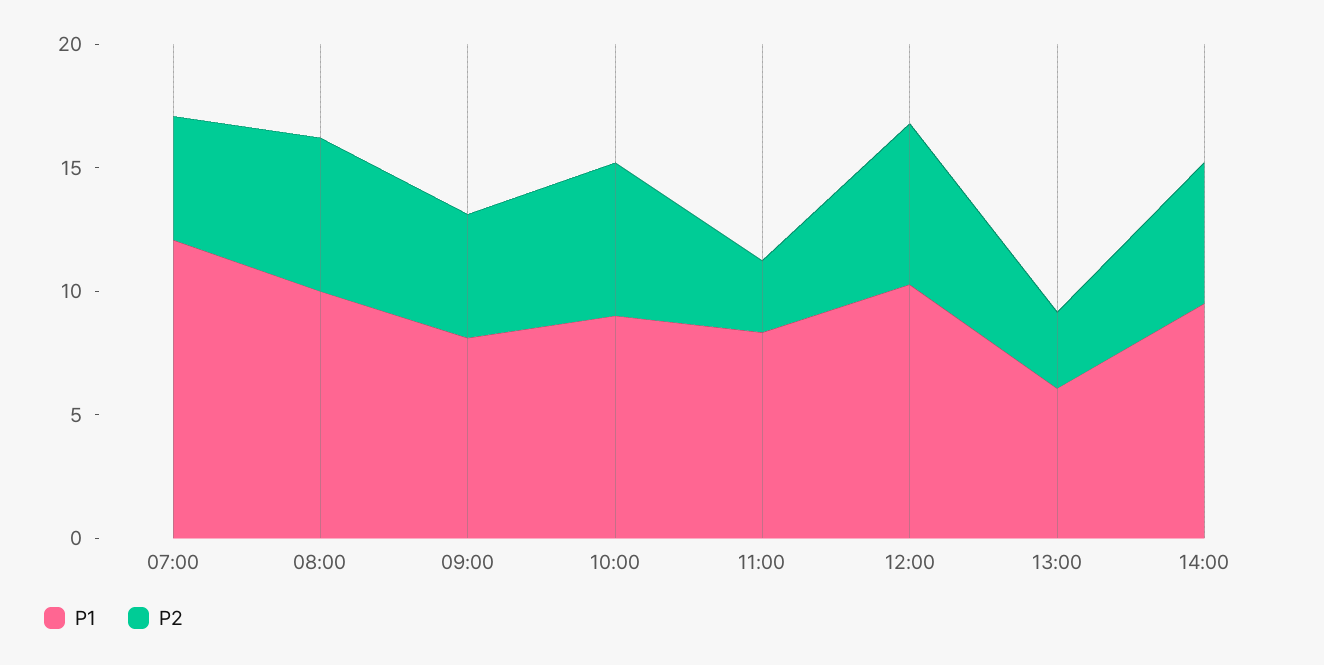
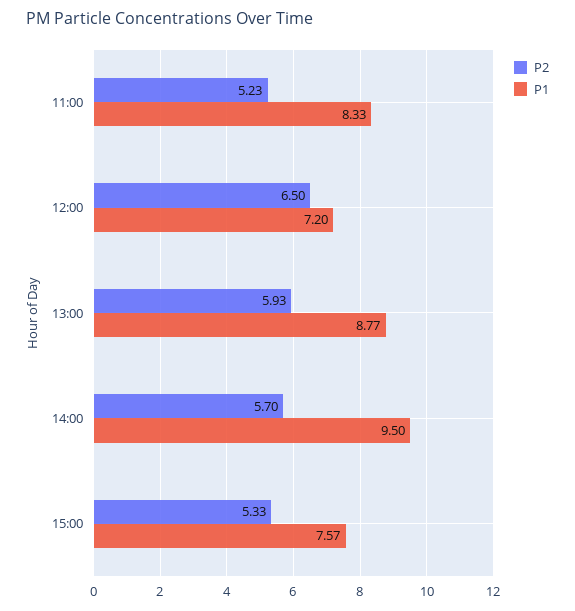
P1, 07:00: 12 -> none
P2, 07:00: 5 -> none
P1, 08:00: 10 -> none
P2, 08:00: 6 -> none
P1, 09:00: 8 -> none
P2, 09:00: 5 -> none
P1, 10:00: 9 -> none
P2, 10:00: 6 -> none
P2, 11:00: 3 -> 5.23
P1, 12:00: 10 -> 7.2
P1, 13:00: 6 -> 8.77
P2, 13:00: 3 -> 5.93
P2, 15:00: none -> 5.33
P1, 15:00: none -> 7.57

